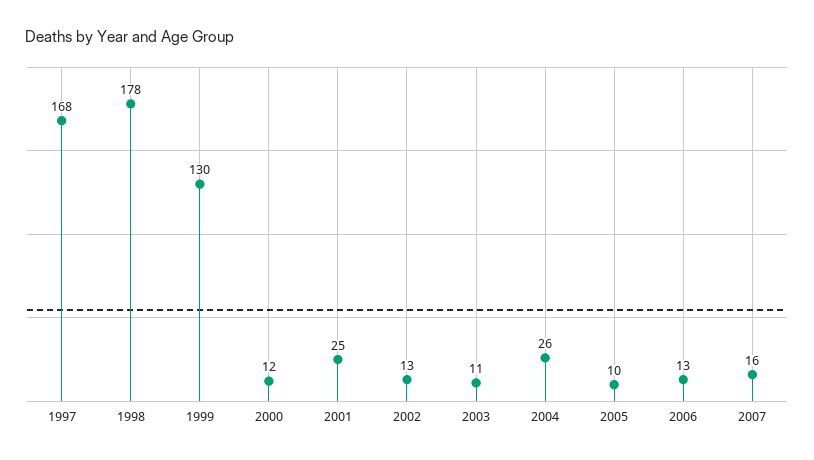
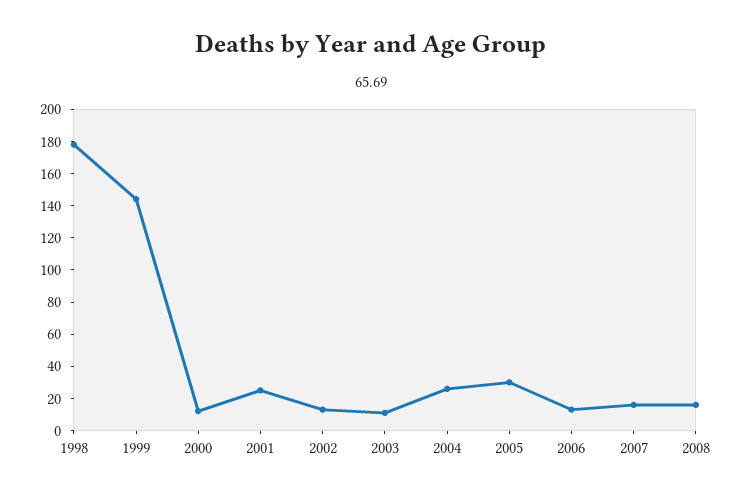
1997: 168 -> none
1999: 130 -> 145
2005: 10 -> 30
2008: none -> 15

